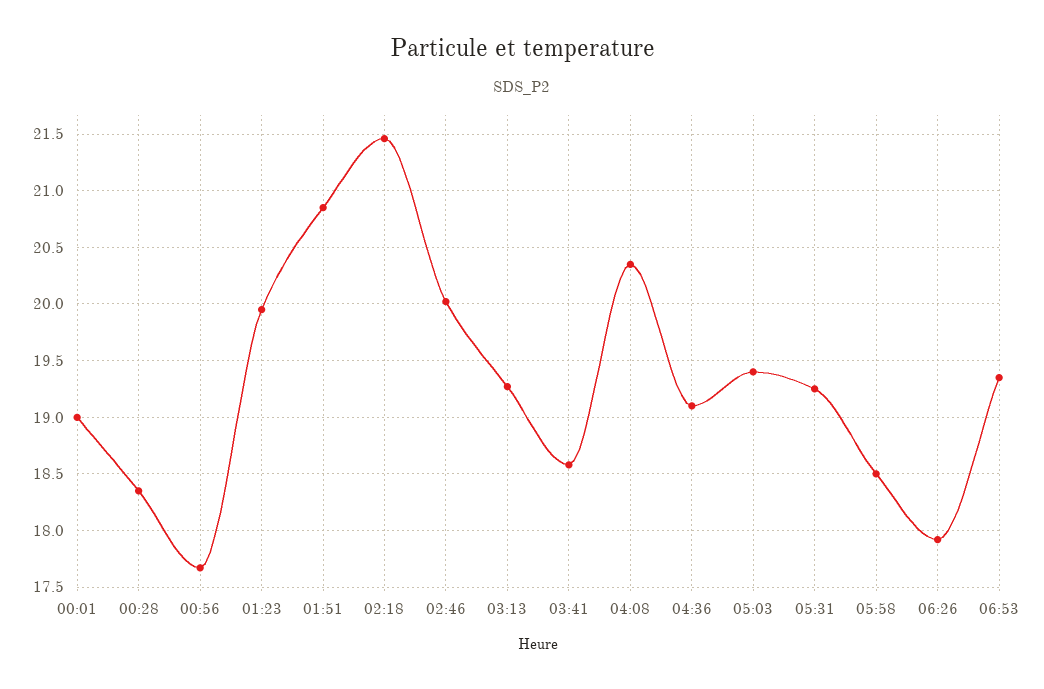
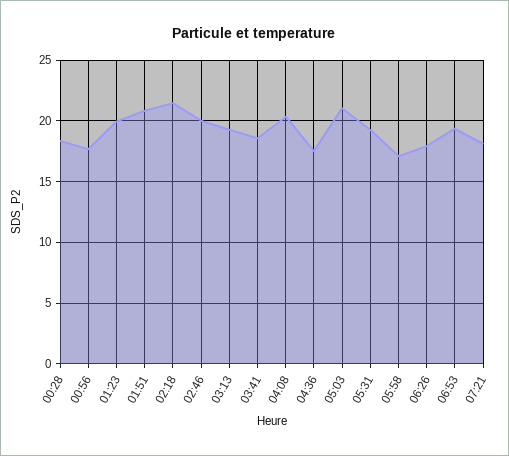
00:01: 19 -> none
04:36: 19.1 -> 17.5
05:03: 19.4 -> 21
05:58: 18.5 -> 17
07:21: none -> 18

